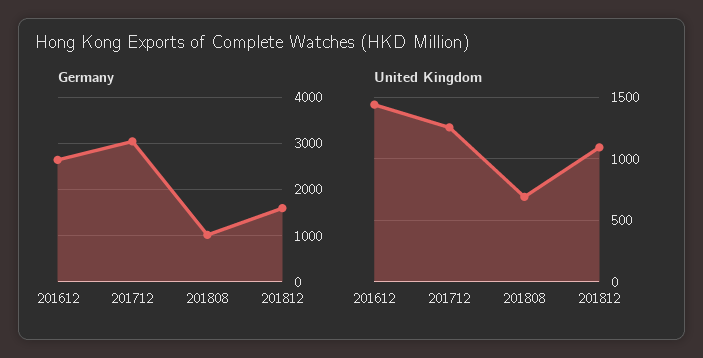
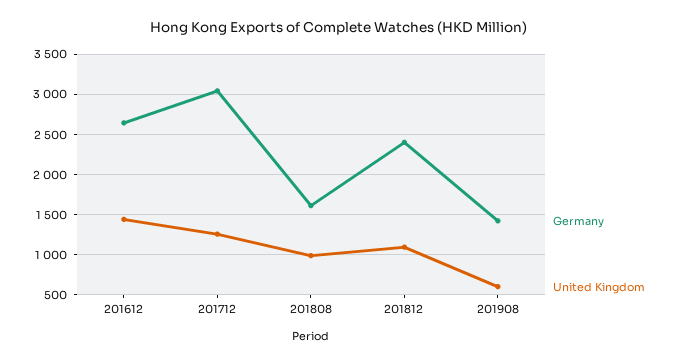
Germany, 201808: 1000 -> 1600
Germany, 201812: 1600 -> 2400
United Kingdom, 201808: 700 -> 1000
Germany, 201908: none -> 1400
United Kingdom, 201908: none -> 600

